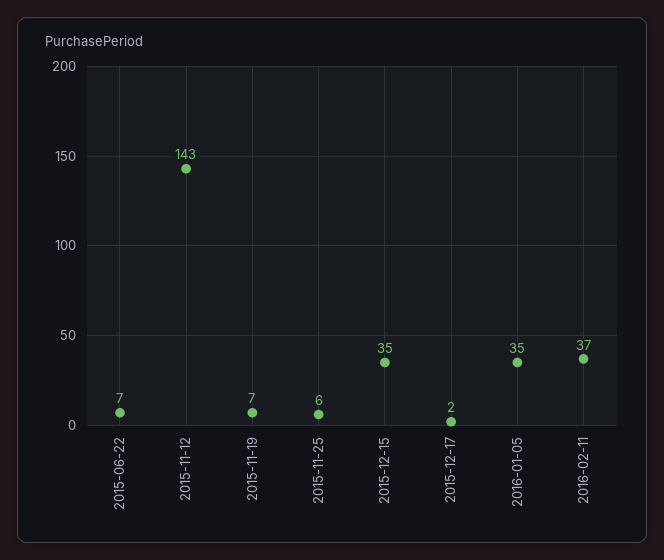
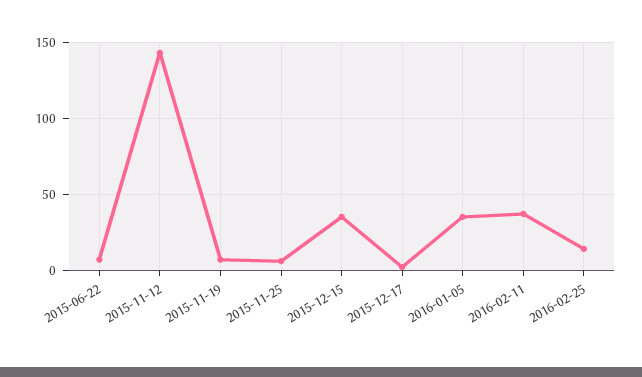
2016-02-25: none -> 15

